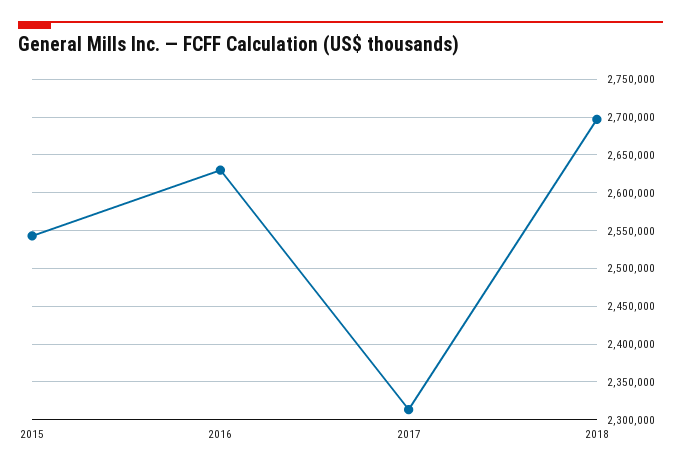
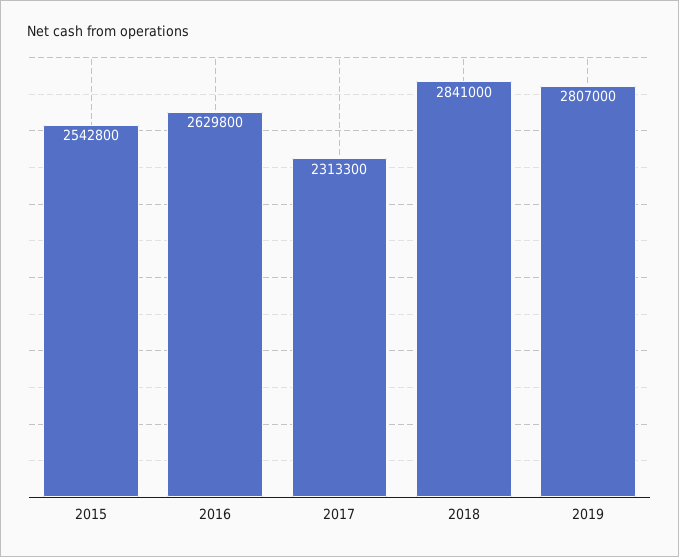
2018: 2700000 -> 2841000
2019: none -> 2807000

